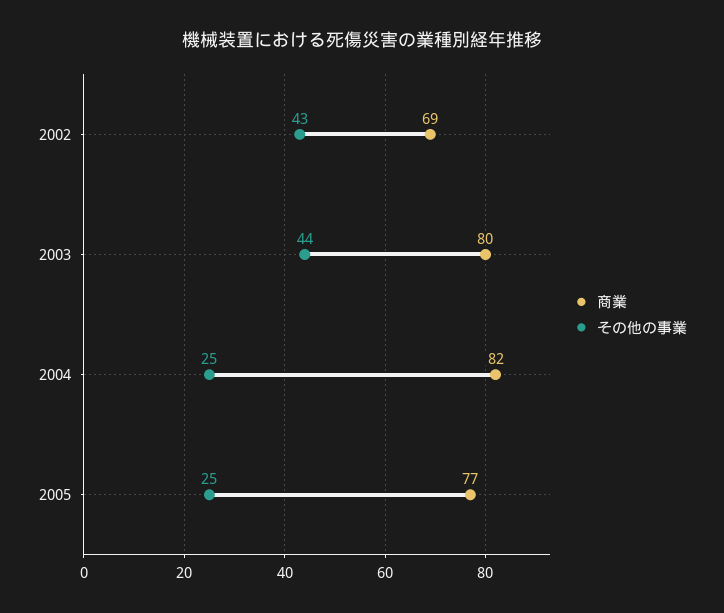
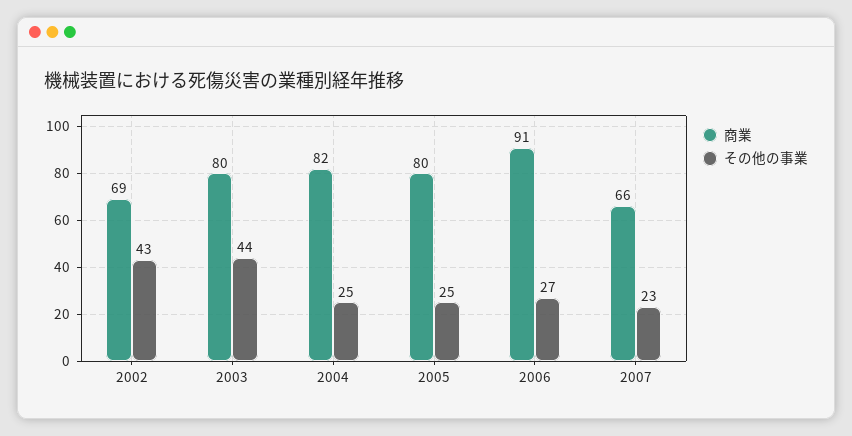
商業, 2005: 77 -> 80
商業, 2006: none -> 91
その他の事業, 2006: none -> 27
商業, 2007: none -> 66
その他の事業, 2007: none -> 23

